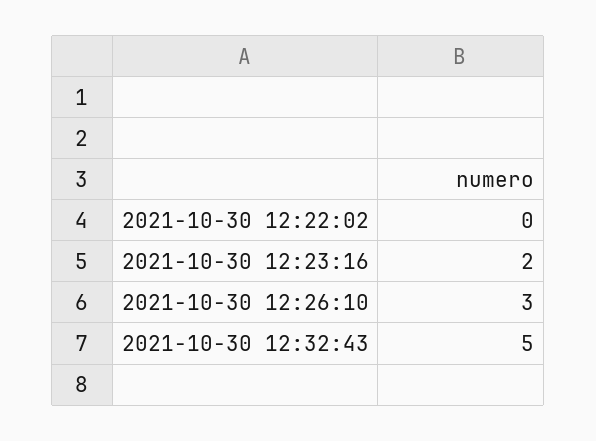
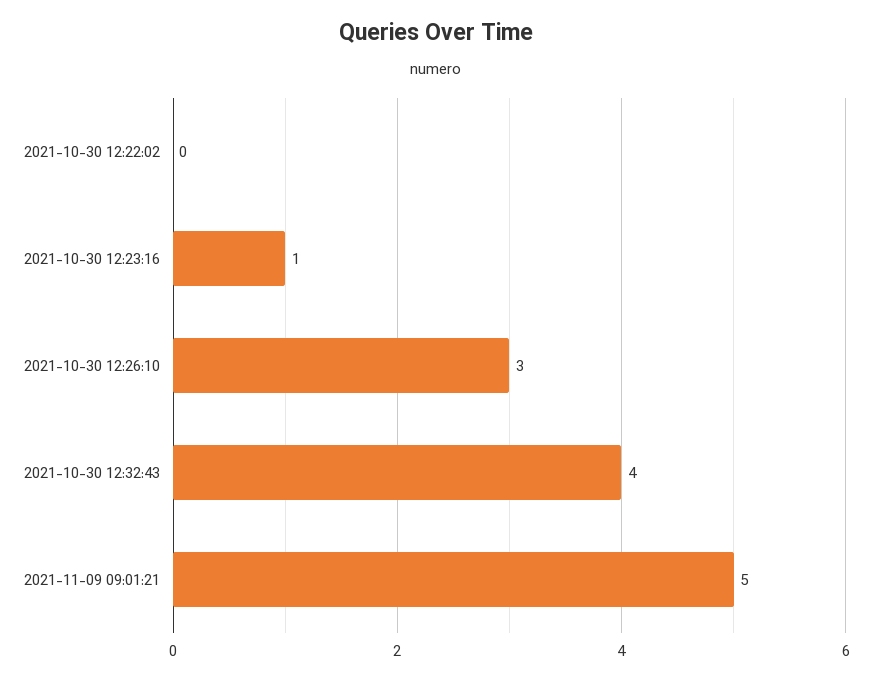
2021-10-30 12:23:16: 2 -> 1
2021-10-30 12:32:43: 5 -> 4
2021-11-09 09:01:21: none -> 5

